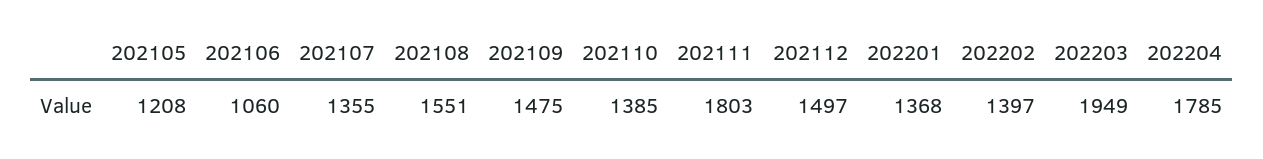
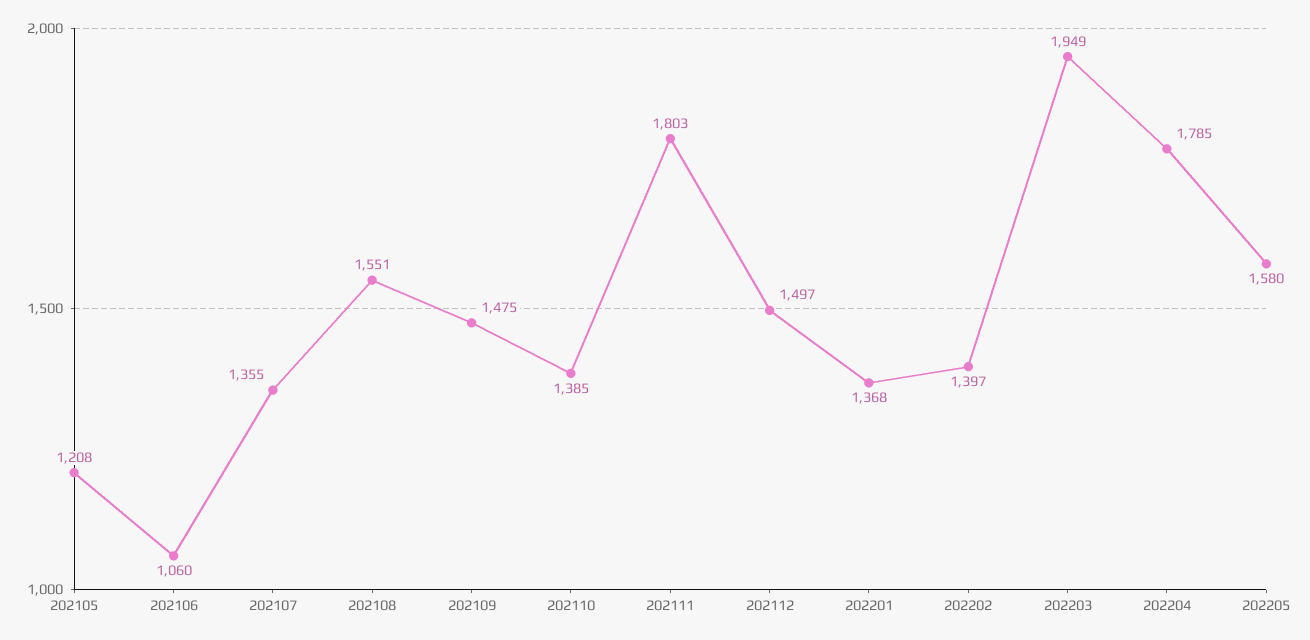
202205: none -> 1580

